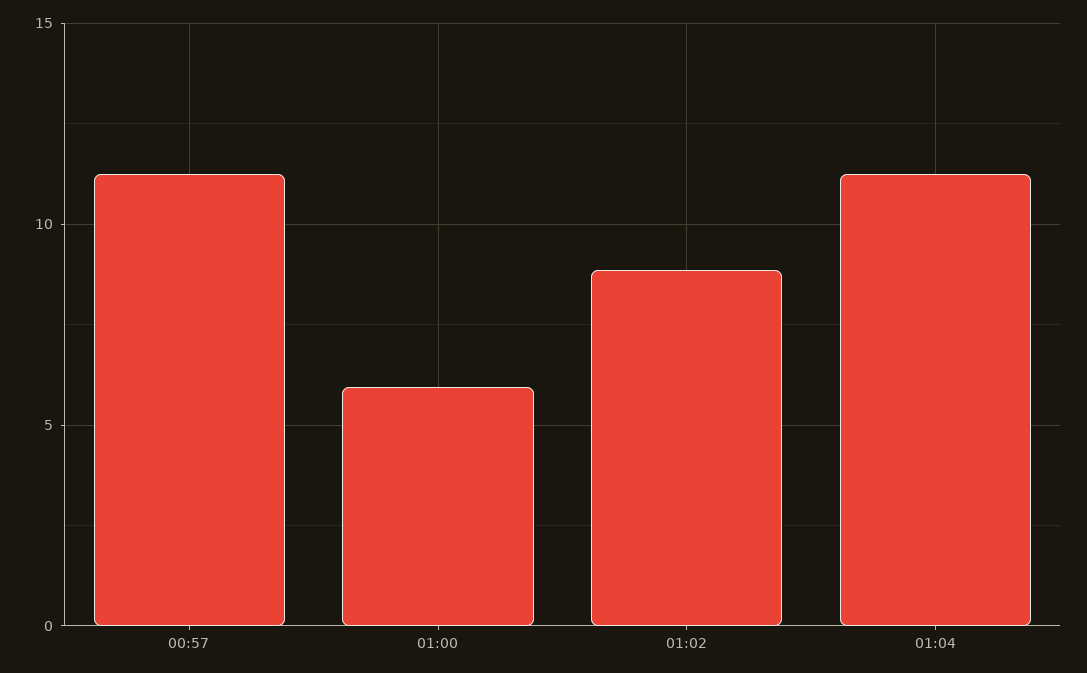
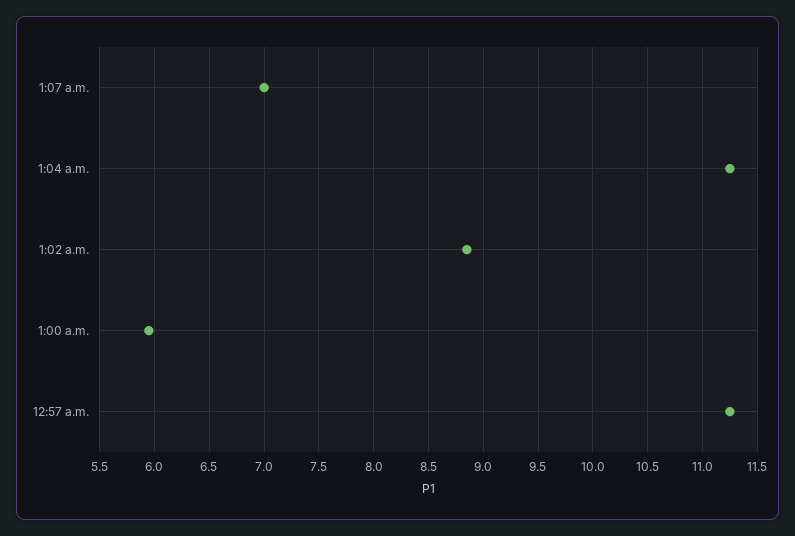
1:07 a.m.: none -> 7

